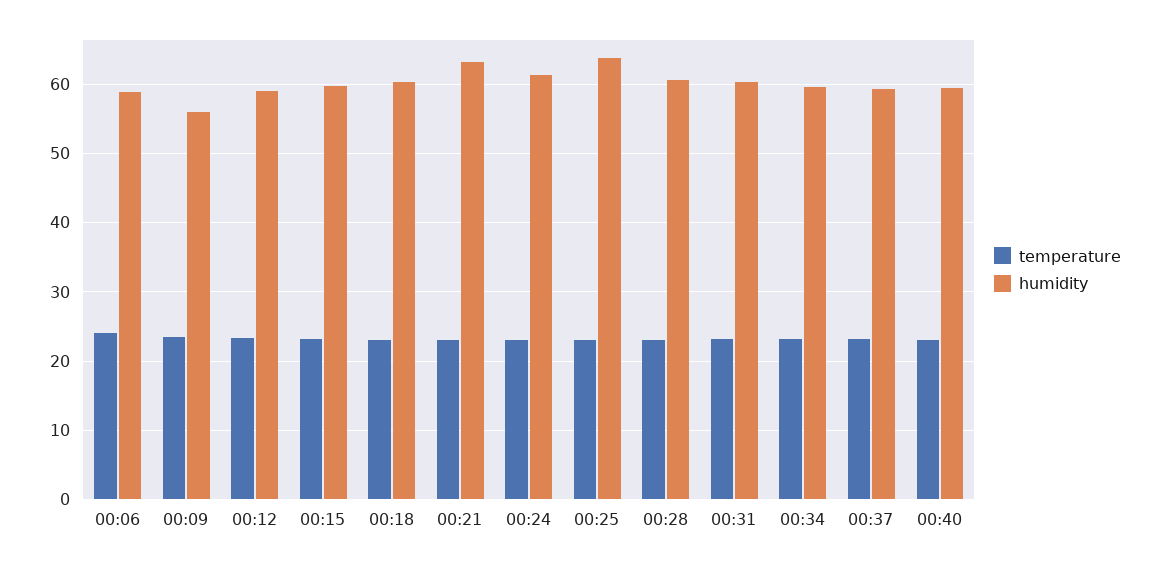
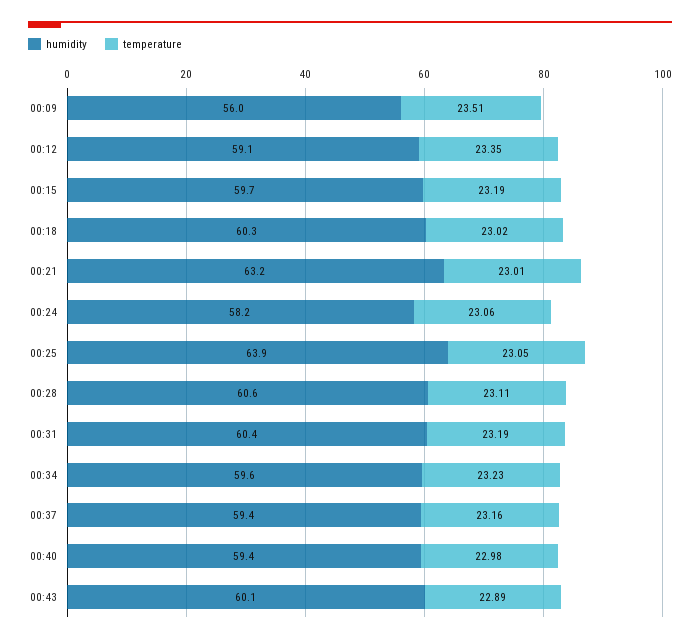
temperature, 00:06: 24 -> none
humidity, 00:06: 59 -> none
humidity, 00:24: 61 -> 58.2
humidity, 00:43: none -> 60.1
temperature, 00:43: none -> 22.89

